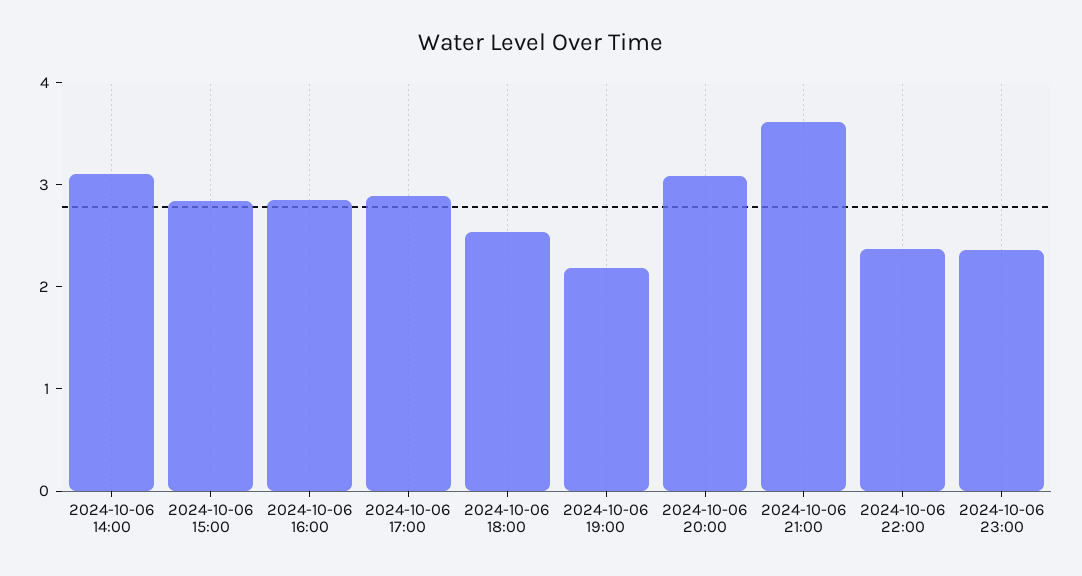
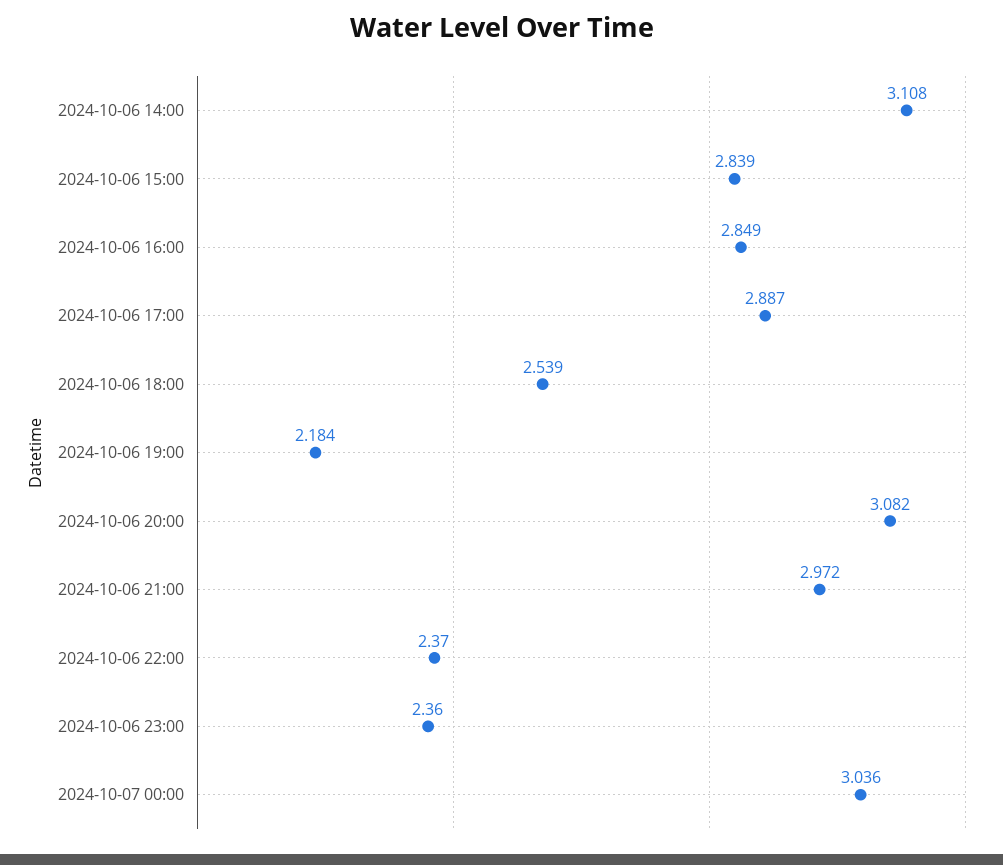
2024-10-06 21:00: 3.6 -> 2.972
2024-10-07 00:00: none -> 3.036

